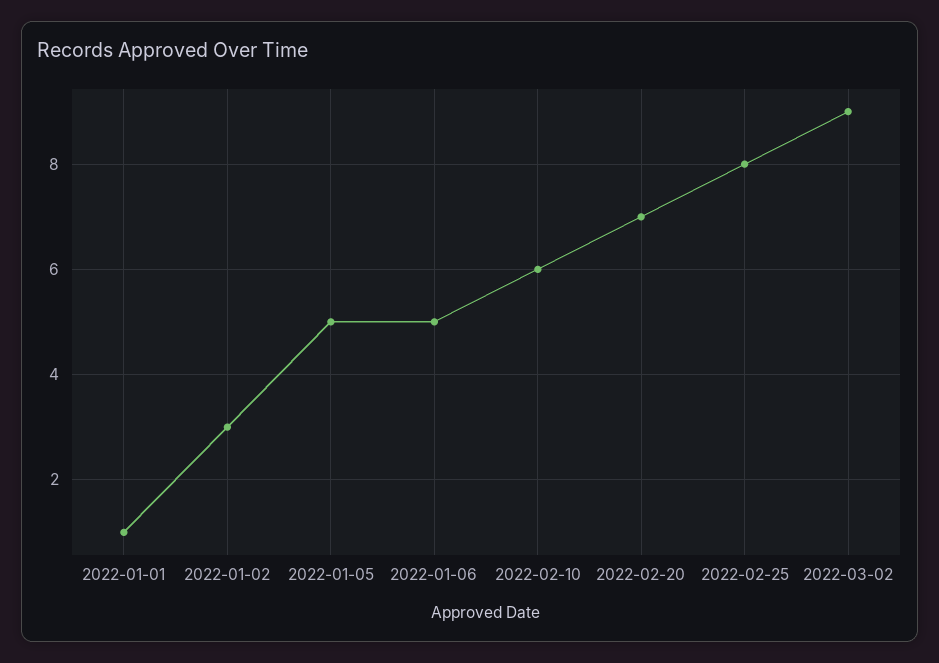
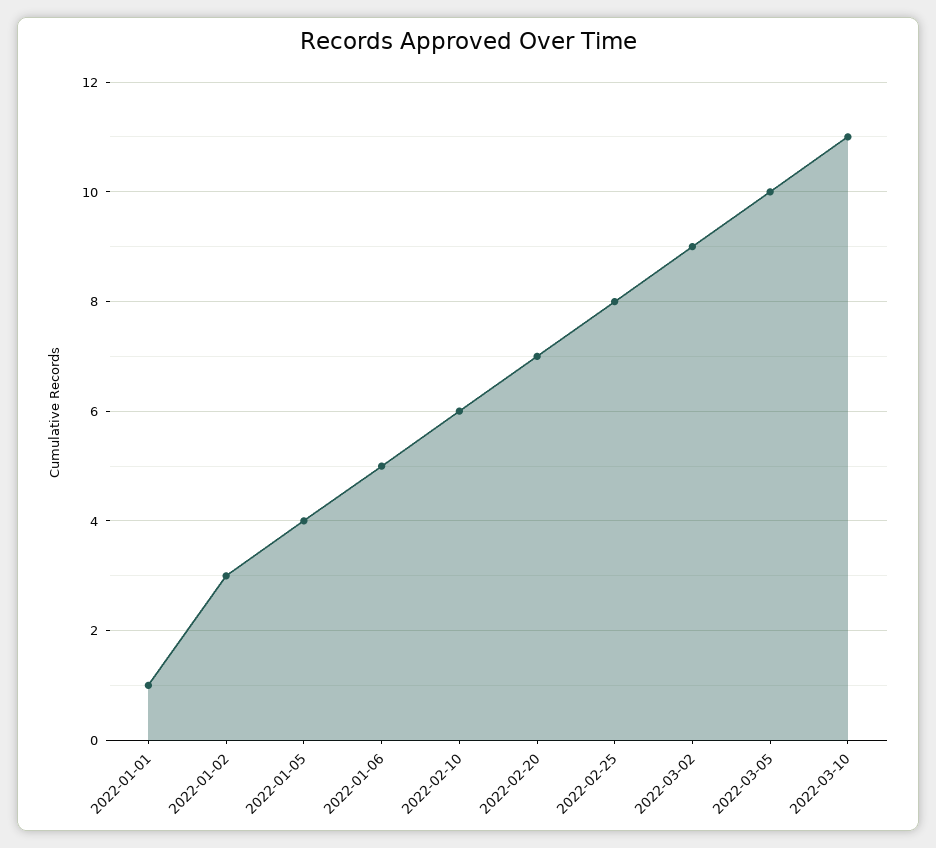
2022-01-05: 5 -> 4
2022-03-05: none -> 10
2022-03-10: none -> 11

